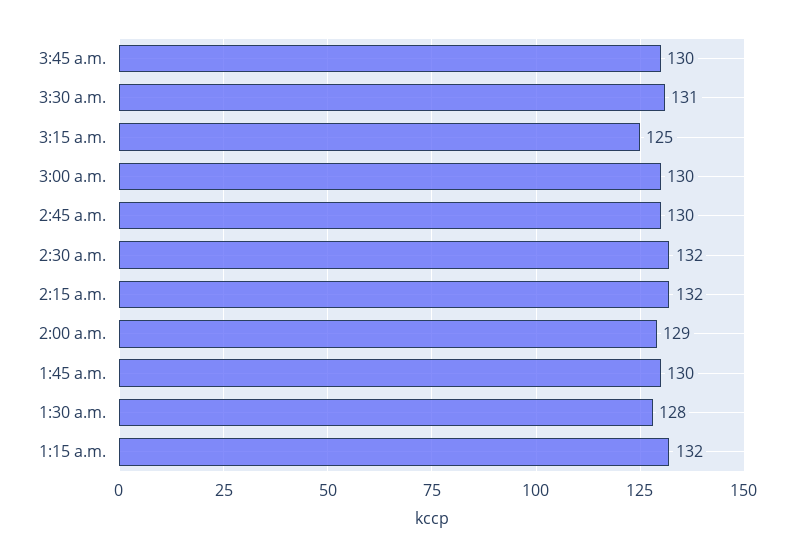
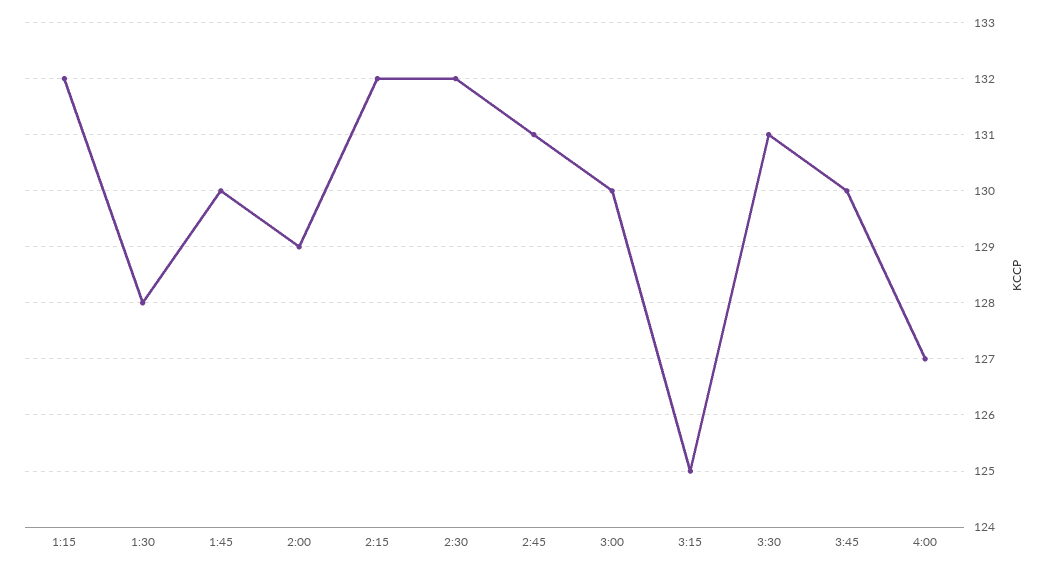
2:45 a.m.: 130 -> 131
4:00: none -> 127

